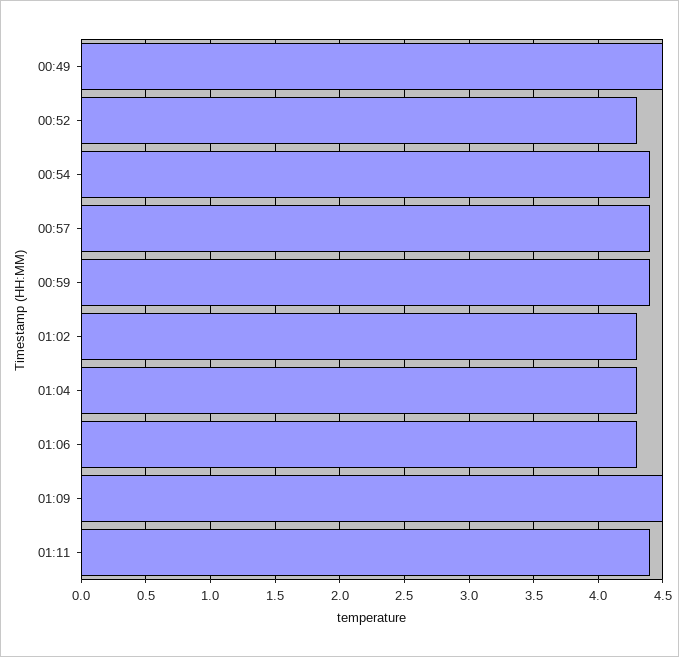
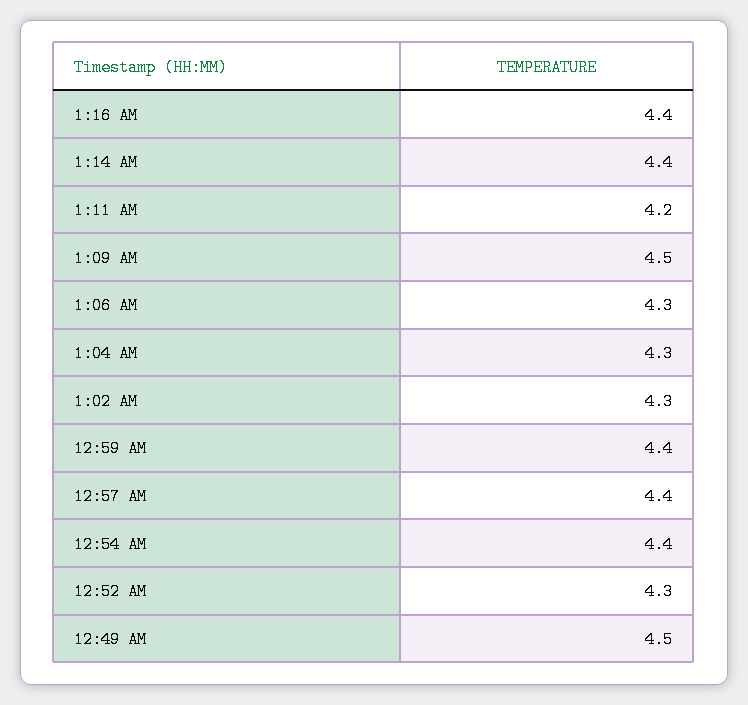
01:11: 4.4 -> 4.2
1:16 AM: none -> 4.4
1:14 AM: none -> 4.4

